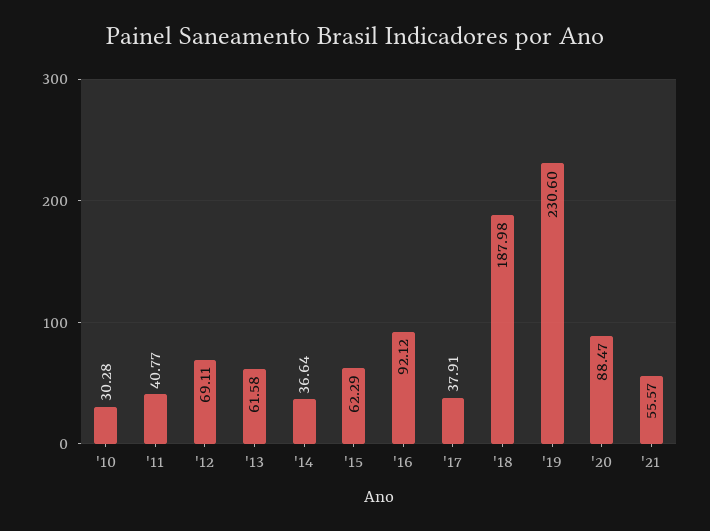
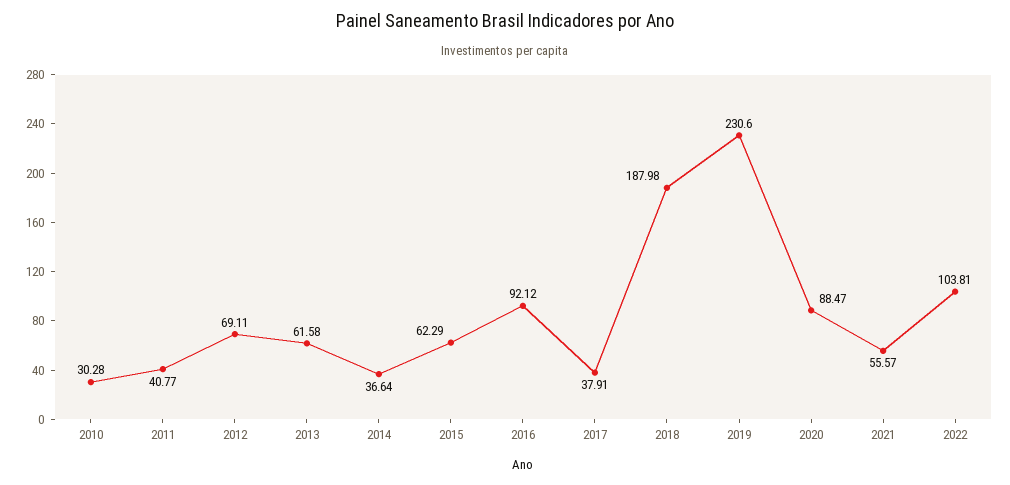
2022: none -> 103.81

